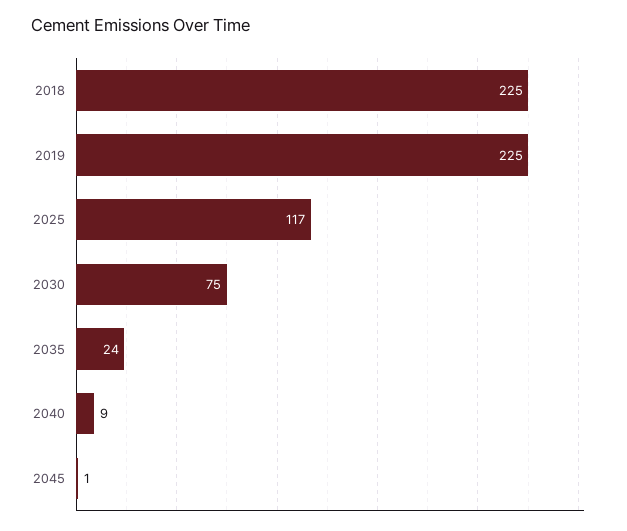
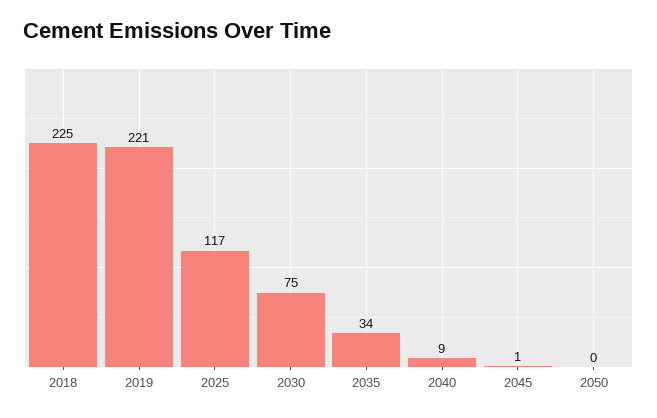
2019: 225 -> 221
2035: 24 -> 34
2050: none -> 0

